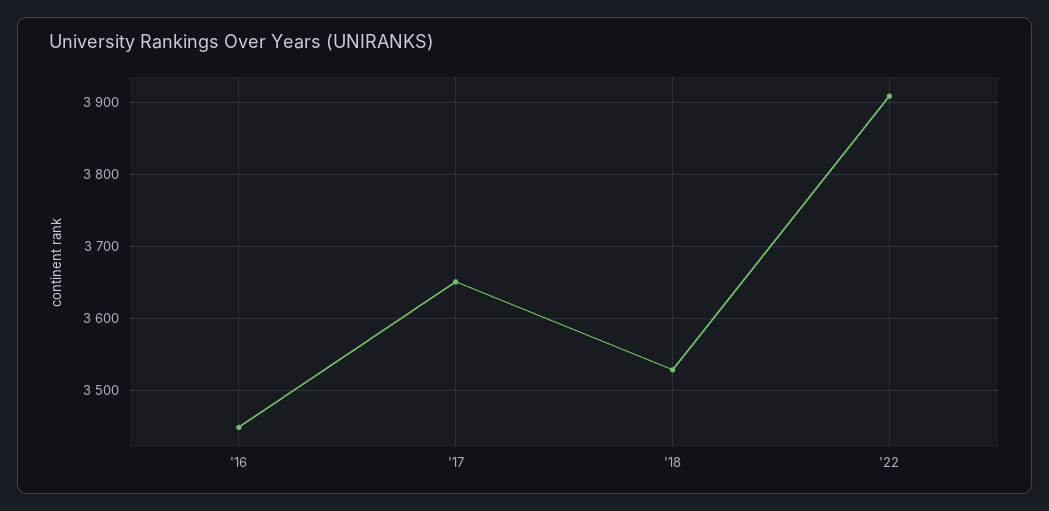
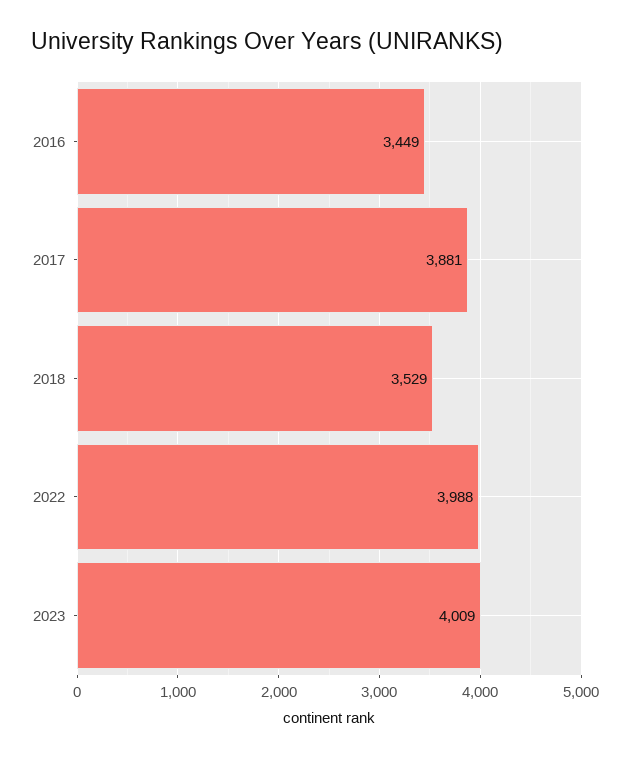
'17: 3650 -> 3881
'22: 3910 -> 3988
2023: none -> 4009

